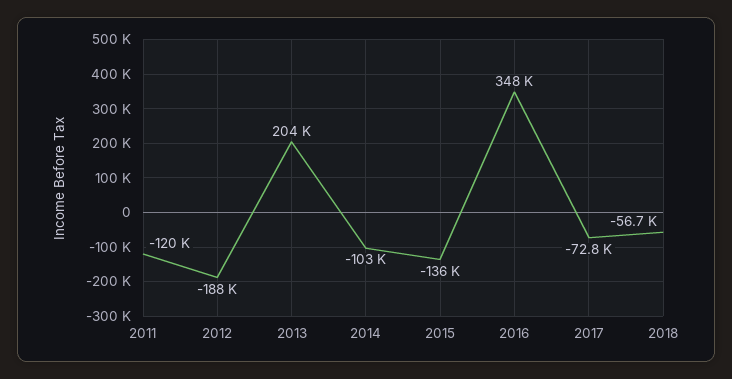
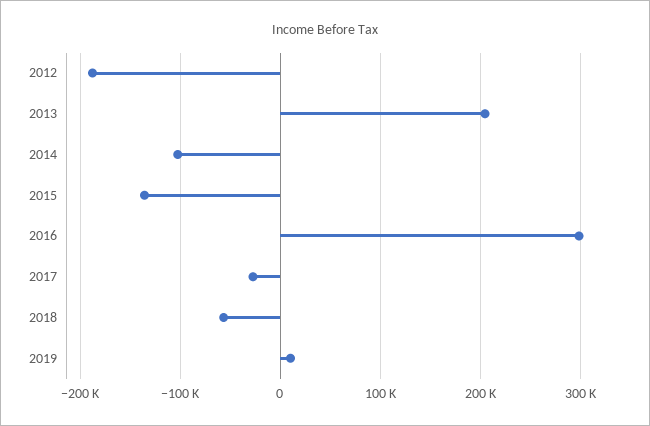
2011: -120000 -> none
2016: 348000 -> 300000
2017: -72800 -> -30000
2019: none -> 10000

